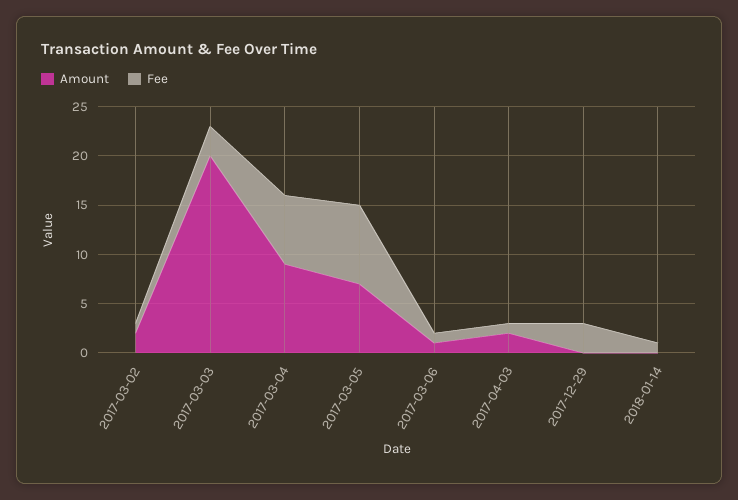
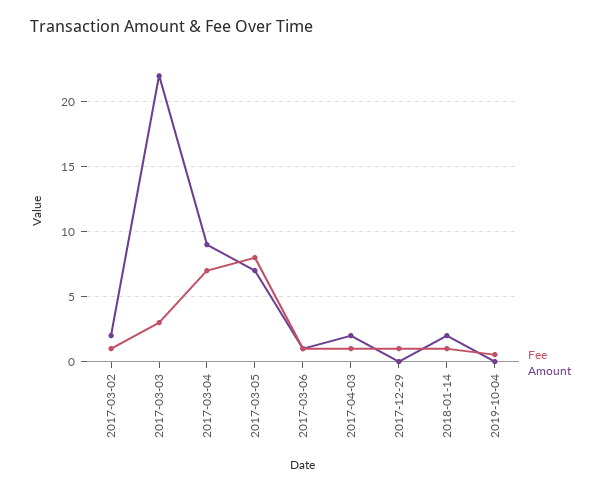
Amount, 2017-03-03: 20 -> 22
Fee, 2017-12-29: 3 -> 1
Amount, 2018-01-14: 0 -> 2
Fee, 2019-10-04: none -> 0.5
Amount, 2019-10-04: none -> 0

